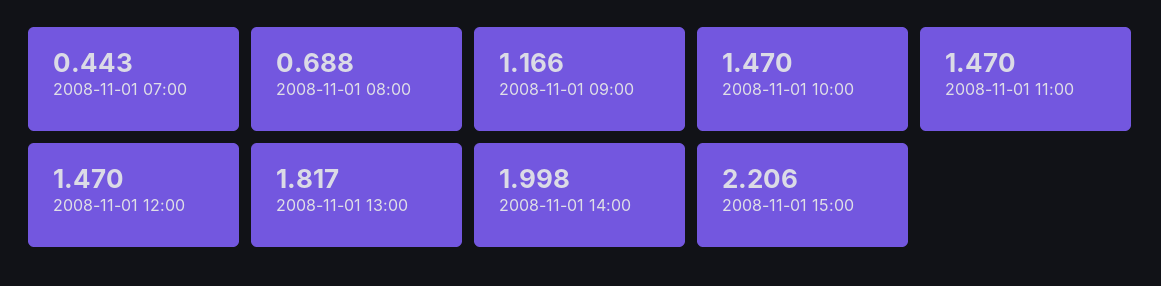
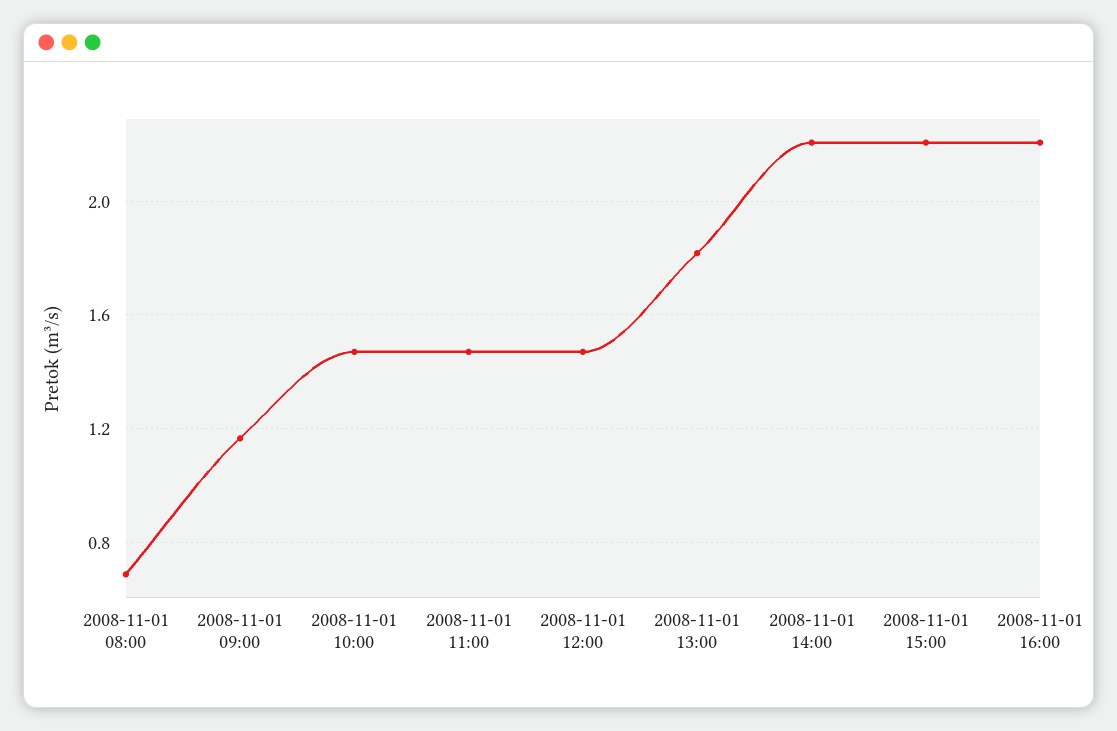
2008-11-01 07:00: 0.443 -> none
2008-11-01 14:00: 1.998 -> 2.2
2008-11-01 16:00: none -> 2.2

